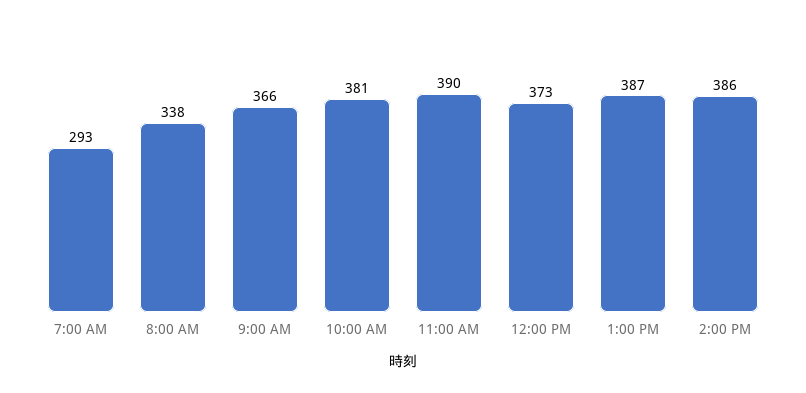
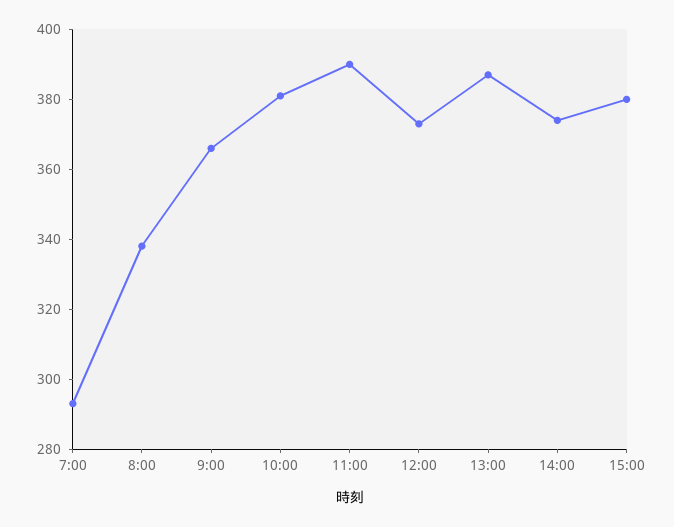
2:00 PM: 386 -> 375
15:00: none -> 380

